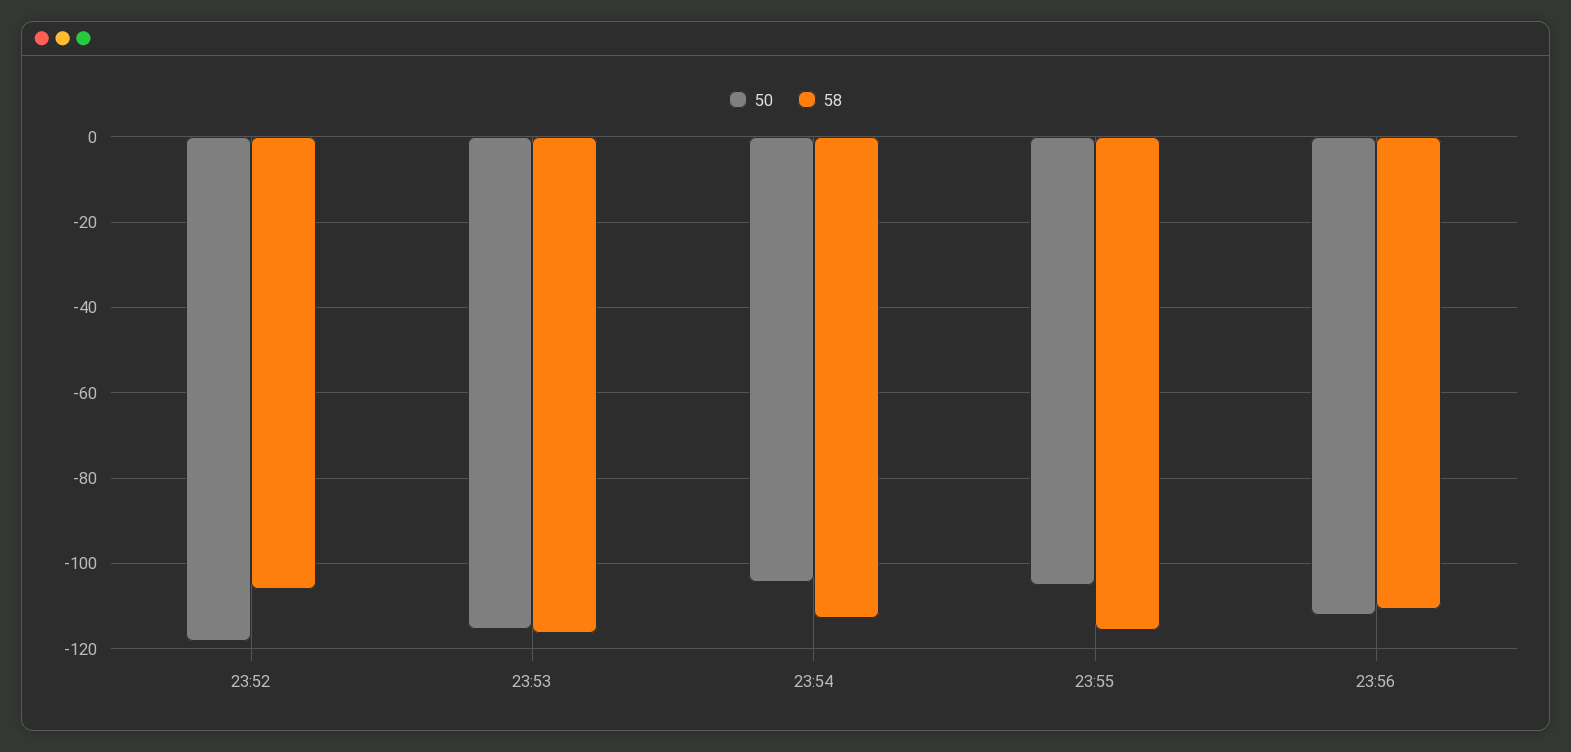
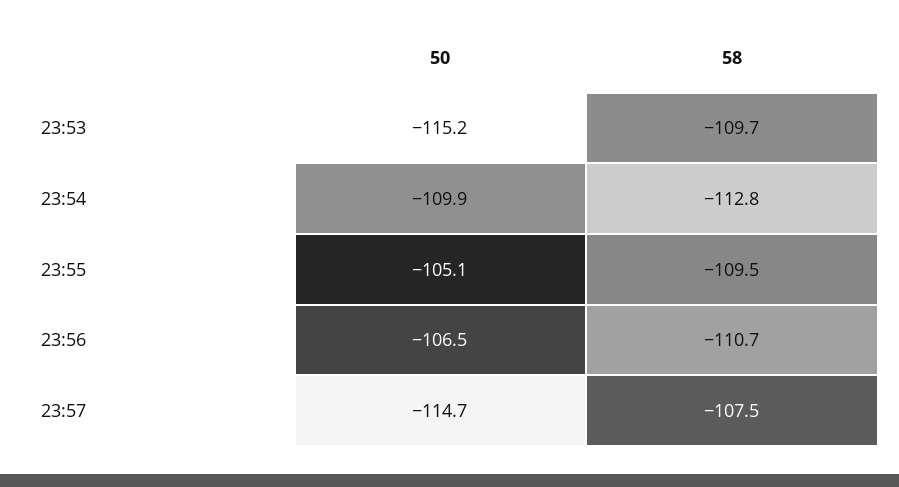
50, 23:52: -118 -> none
58, 23:52: -106 -> none
58, 23:53: -116 -> -109.7
50, 23:54: -104 -> -109.9
58, 23:55: -116 -> -109.5
50, 23:56: -112 -> -106.5
50, 23:57: none -> -114.7
58, 23:57: none -> -107.5

